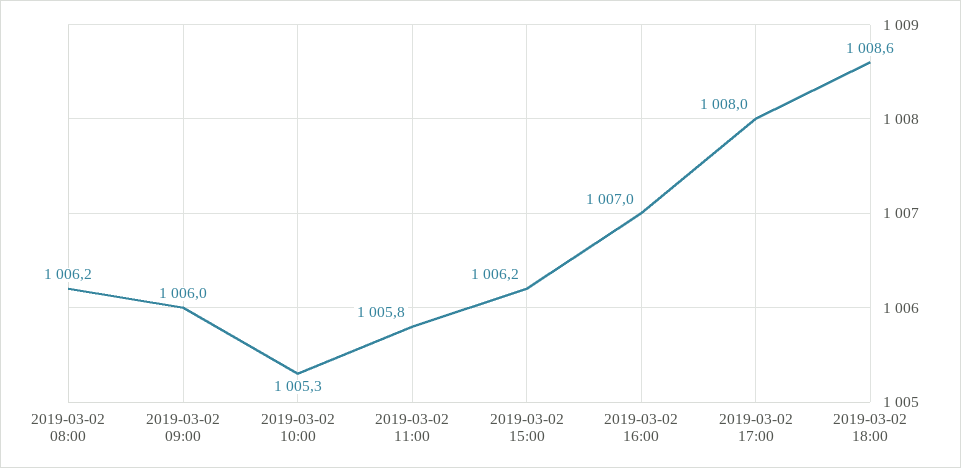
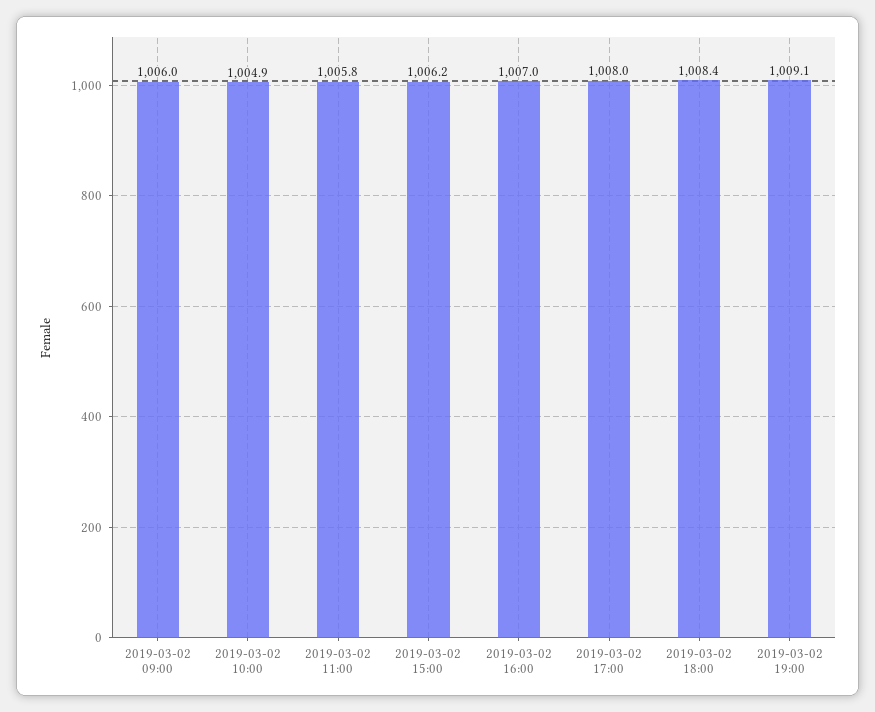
2019-03-02 08:00: 1006.2 -> none
2019-03-02 10:00: 1005.3 -> 1004.9
2019-03-02 18:00: 1008.6 -> 1008.4
2019-03-02 19:00: none -> 1009.1

